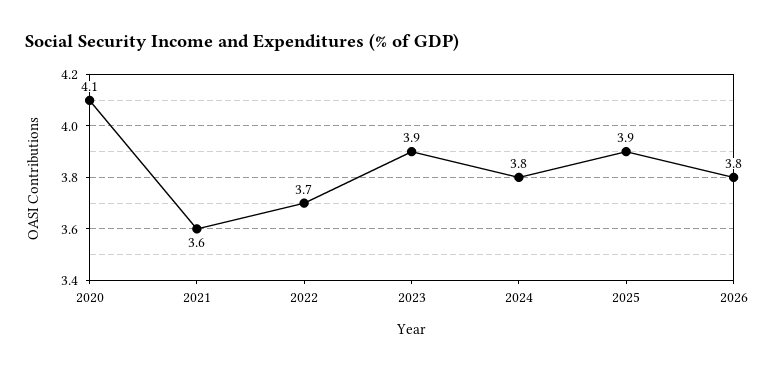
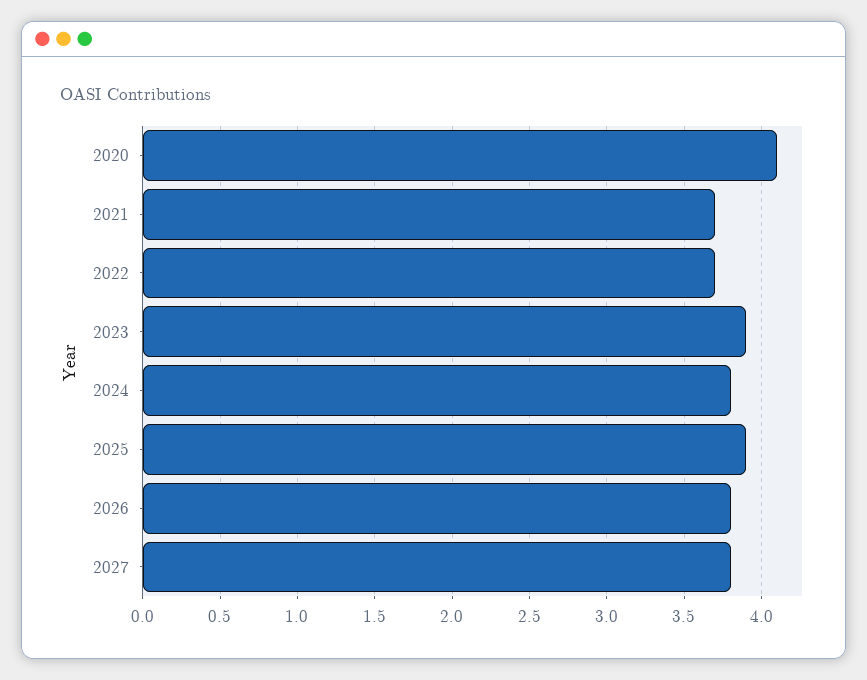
2021: 3.6 -> 3.7
2027: none -> 3.8

